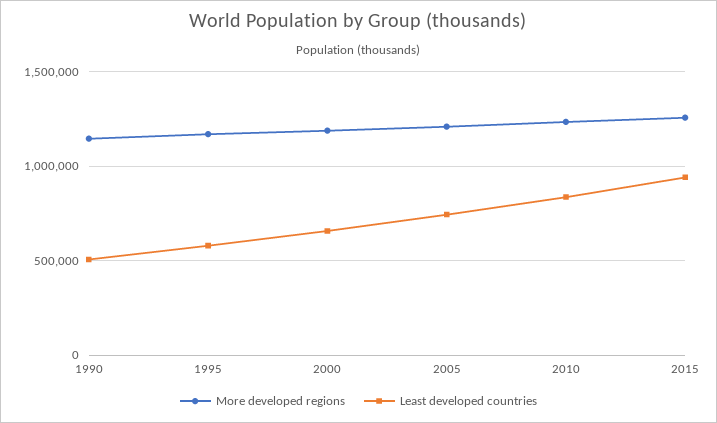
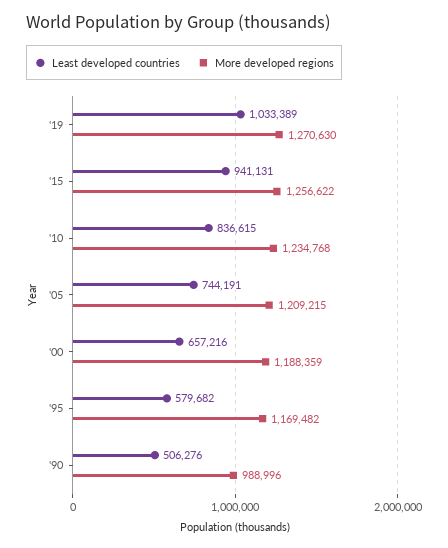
More developed regions, 1990: 1150000 -> 988996
Least developed countries, '19: none -> 1033389
More developed regions, '19: none -> 1270630

